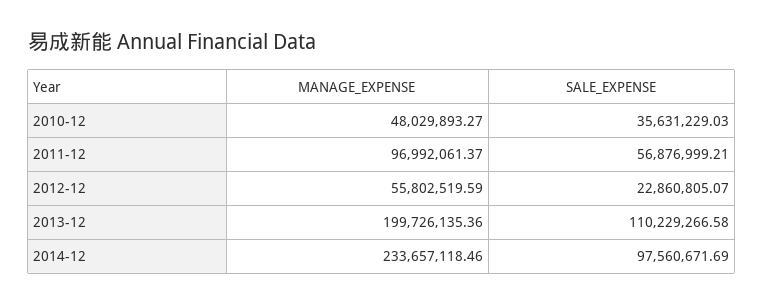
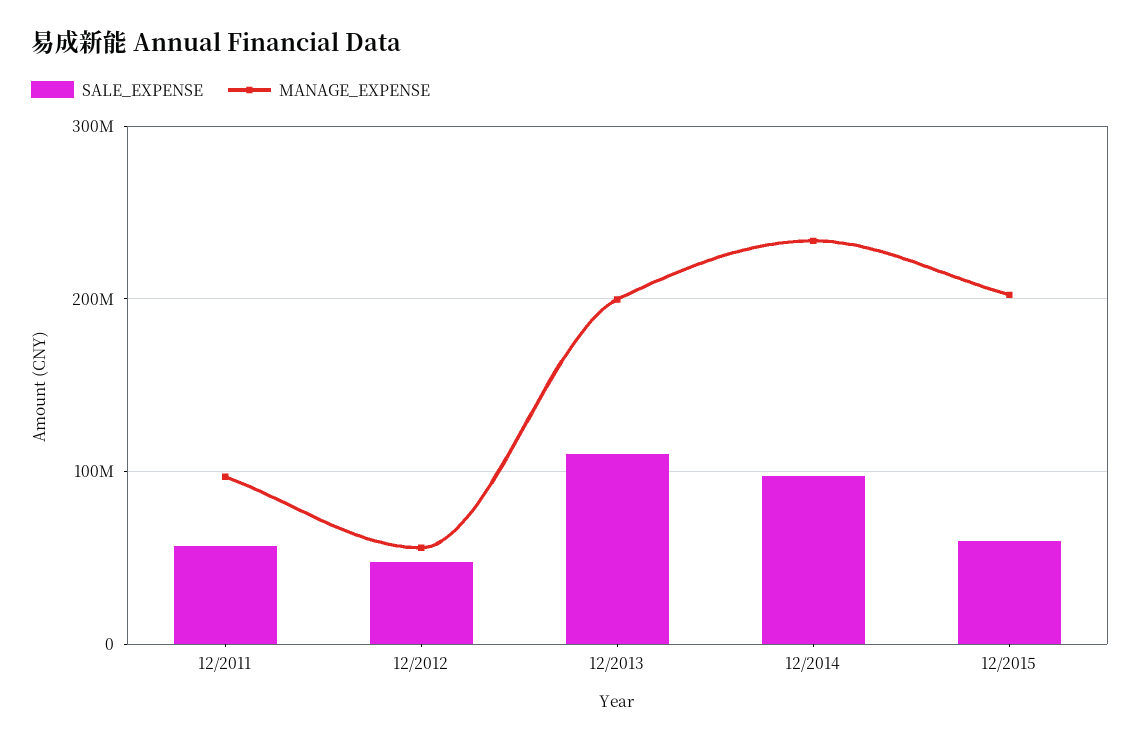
MANAGE_EXPENSE, 2010-12: 48029893.27 -> none
SALE_EXPENSE, 2010-12: 35631229.03 -> none
SALE_EXPENSE, 2012-12: 22860805.07 -> 50000000
SALE_EXPENSE, 12/2015: none -> 60000000
MANAGE_EXPENSE, 12/2015: none -> 200000000

